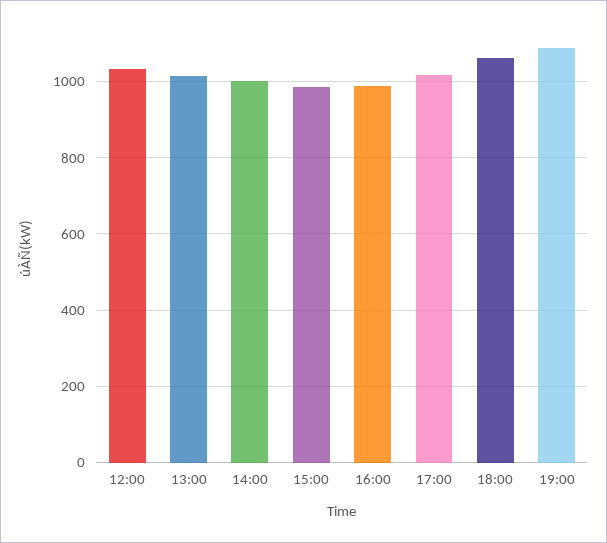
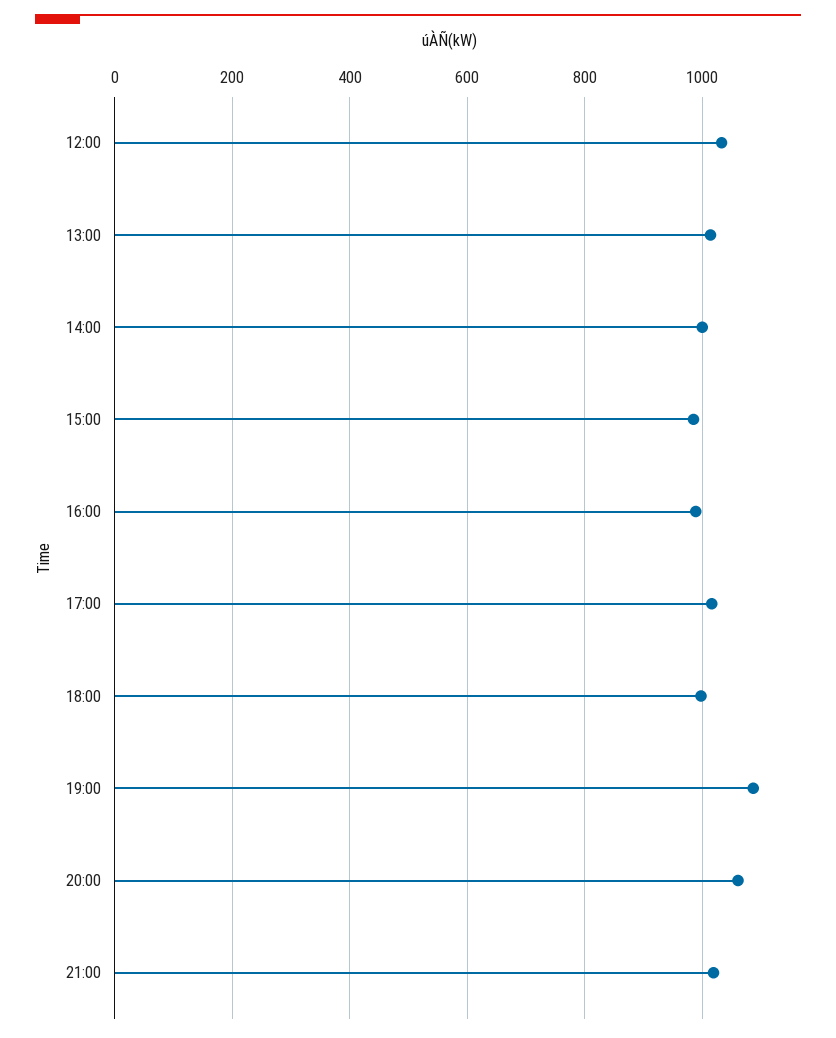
18:00: 1060 -> 1000
20:00: none -> 1060
21:00: none -> 1020

